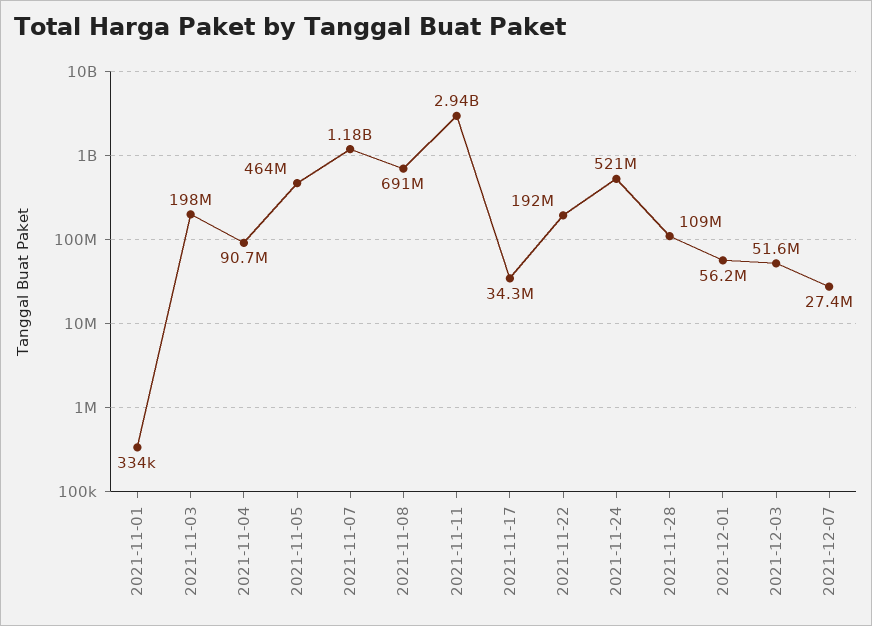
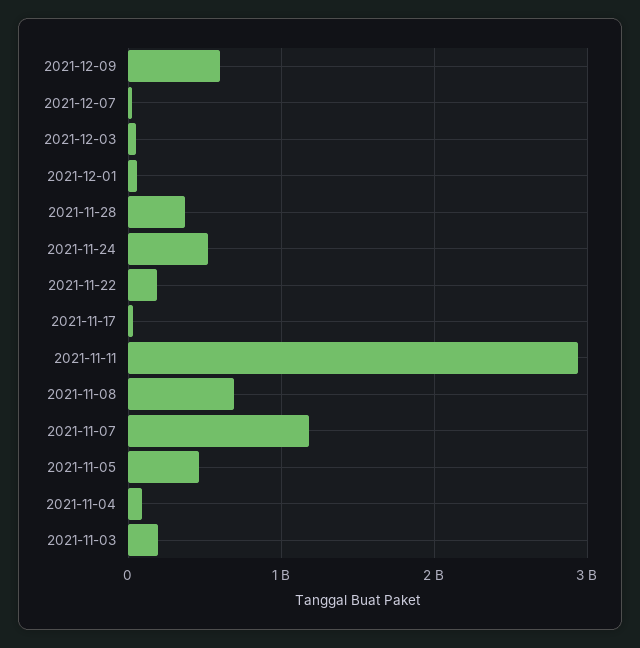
2021-11-01: 334000 -> none
2021-11-28: 109000000 -> 400000000
2021-12-09: none -> 600000000

